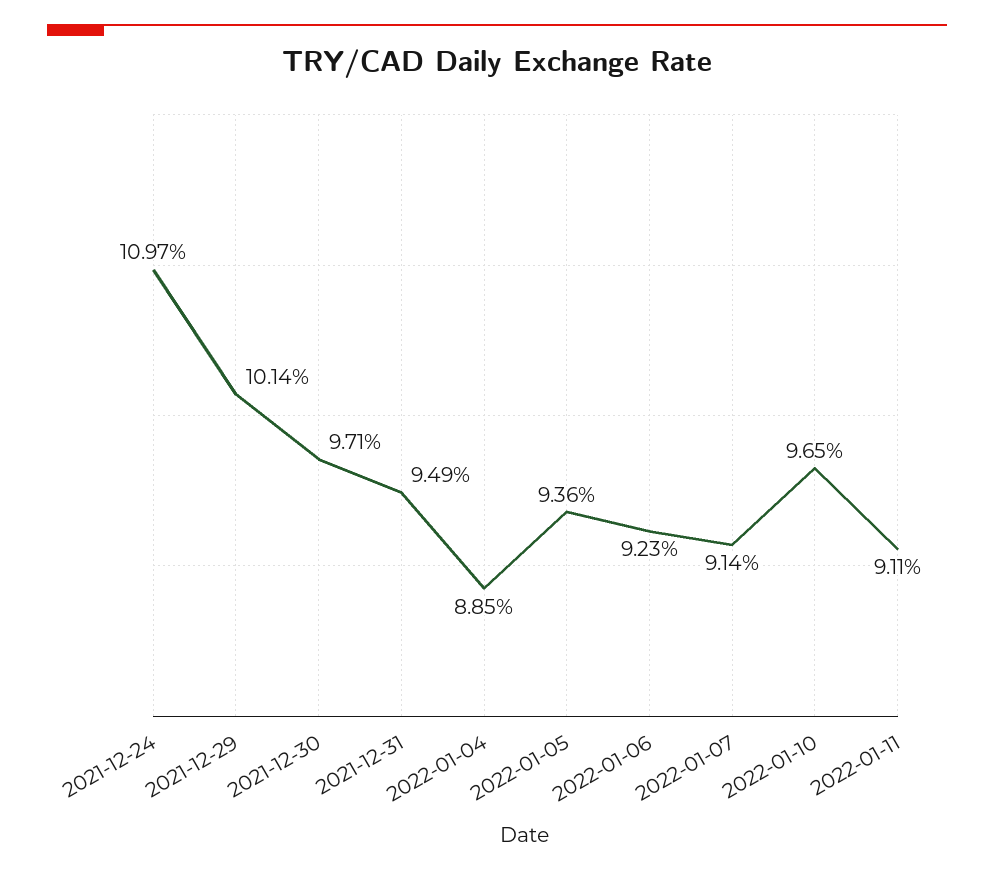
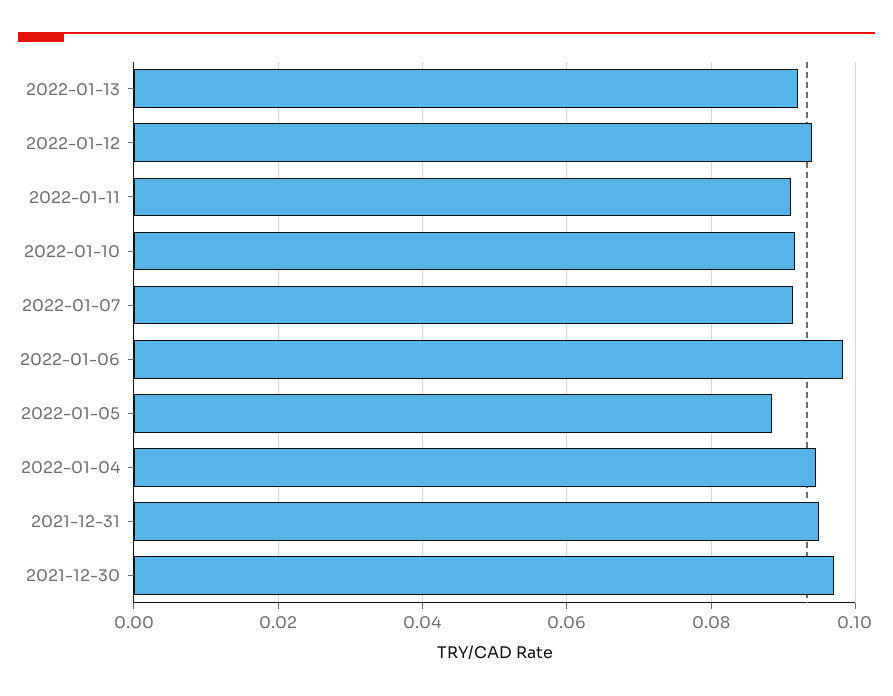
2021-12-24: 0.1097 -> none
2021-12-29: 0.1014 -> none
2022-01-04: 0.0885 -> 0.094
2022-01-05: 0.0936 -> 0.088
2022-01-06: 0.0923 -> 0.098
2022-01-10: 0.0965 -> 0.092
2022-01-13: none -> 0.092
2022-01-12: none -> 0.094

